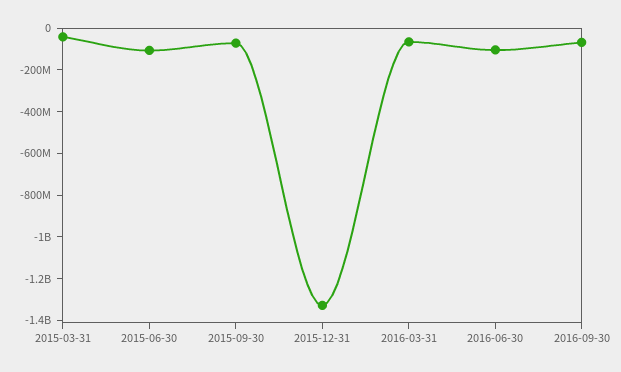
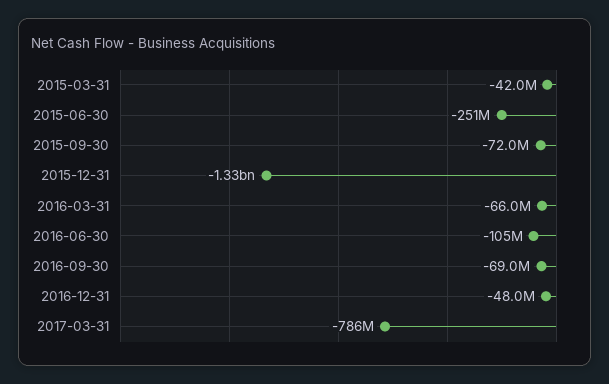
2015-06-30: -100000000 -> -251000000
2016-12-31: none -> -48000000
2017-03-31: none -> -786000000

